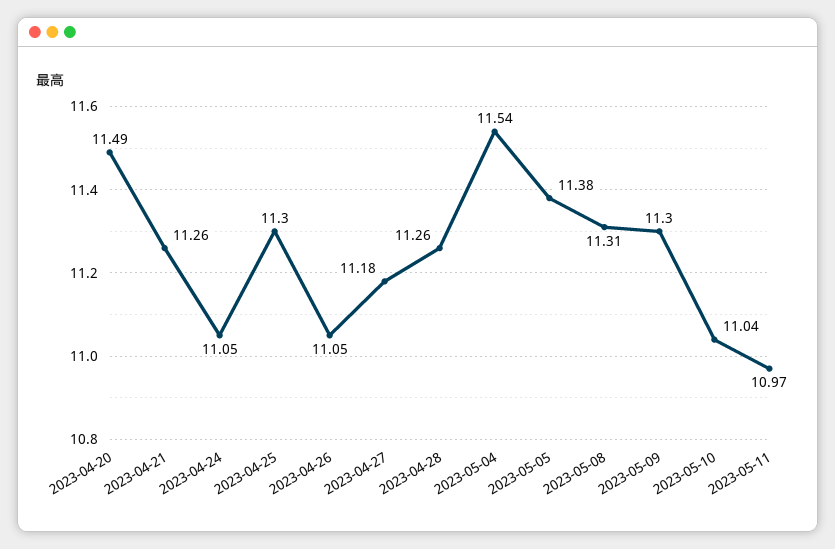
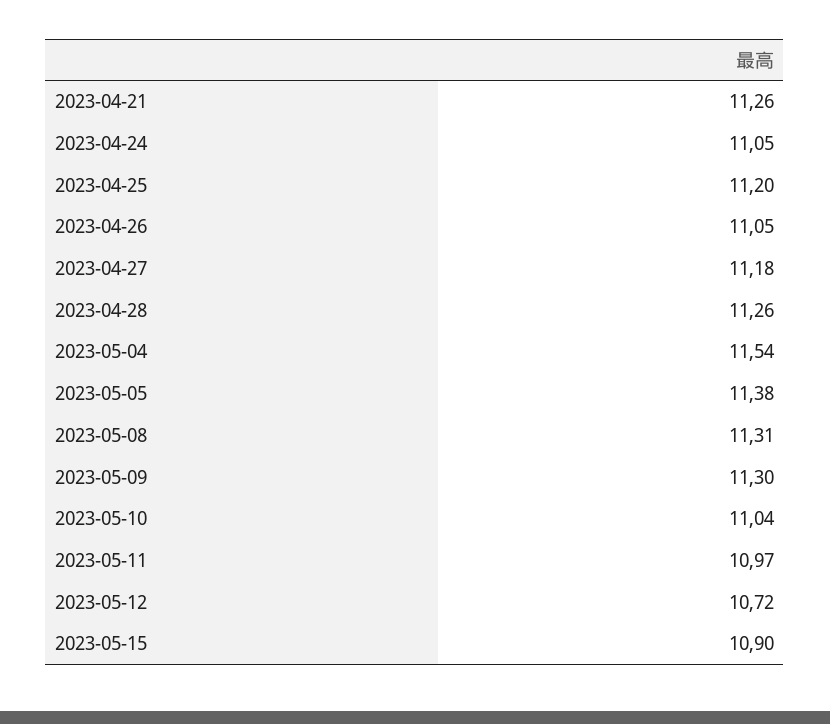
2023-04-20: 11.49 -> none
2023-04-25: 11.3 -> 11.2
2023-05-12: none -> 10.72
2023-05-15: none -> 10.9

